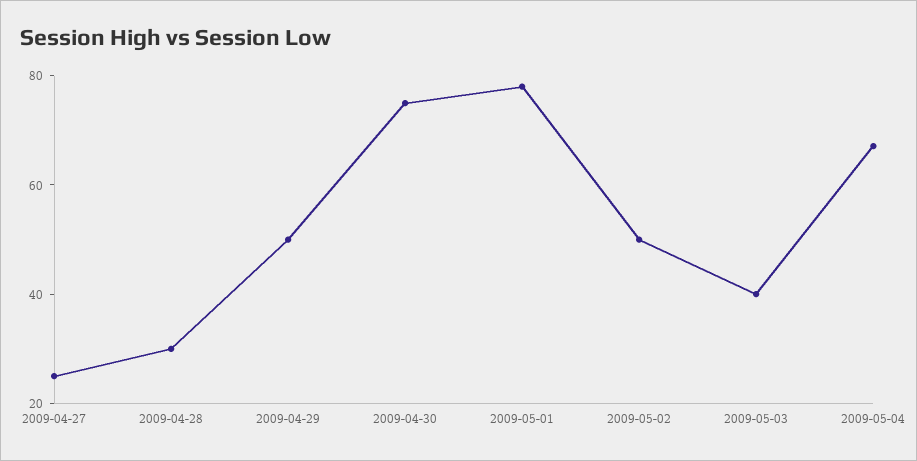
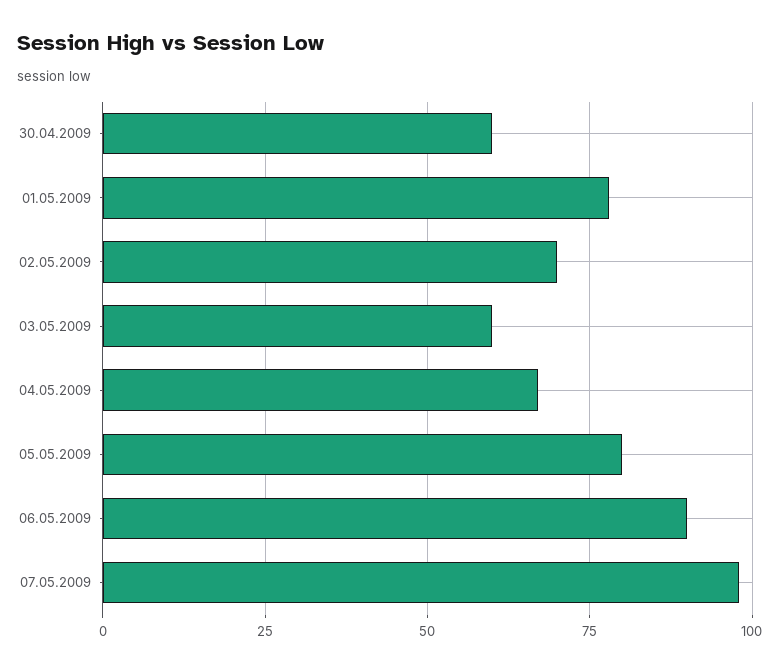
2009-04-27: 25 -> none
2009-04-28: 30 -> none
2009-04-29: 50 -> none
2009-04-30: 75 -> 60
2009-05-02: 50 -> 70
2009-05-03: 40 -> 60
05.05.2009: none -> 80
06.05.2009: none -> 90
07.05.2009: none -> 97.5

